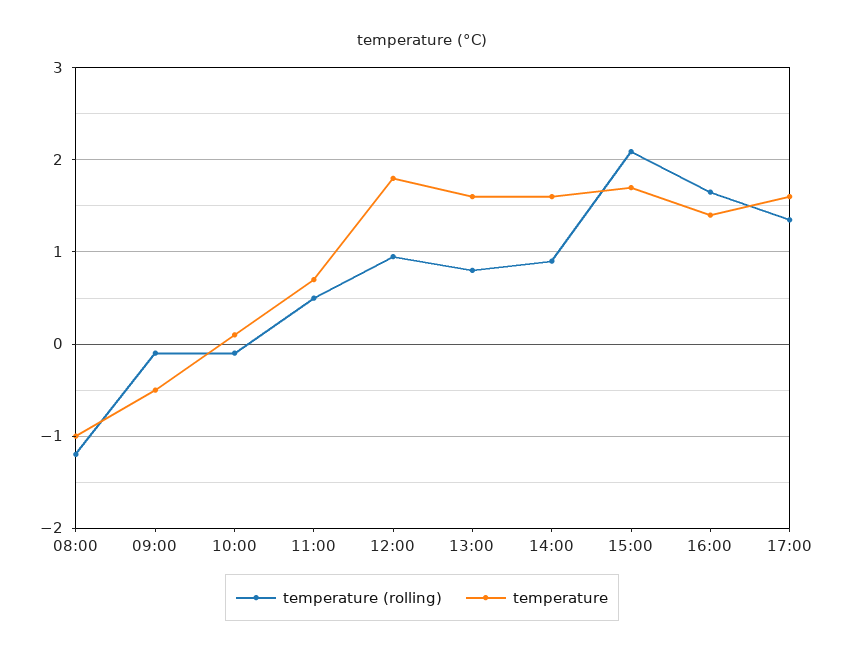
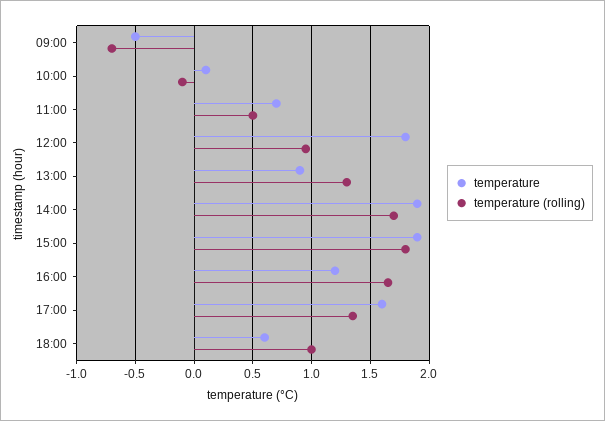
temperature (rolling), 08:00: -1.2 -> none
temperature, 08:00: -1 -> none
temperature (rolling), 09:00: -0.1 -> -0.7
temperature (rolling), 13:00: 0.8 -> 1.3
temperature, 13:00: 1.6 -> 0.9
temperature (rolling), 14:00: 0.9 -> 1.7
temperature, 14:00: 1.6 -> 1.9
temperature (rolling), 15:00: 2.1 -> 1.8
temperature, 15:00: 1.7 -> 1.9
temperature, 16:00: 1.4 -> 1.2
temperature, 18:00: none -> 0.6
temperature (rolling), 18:00: none -> 1

